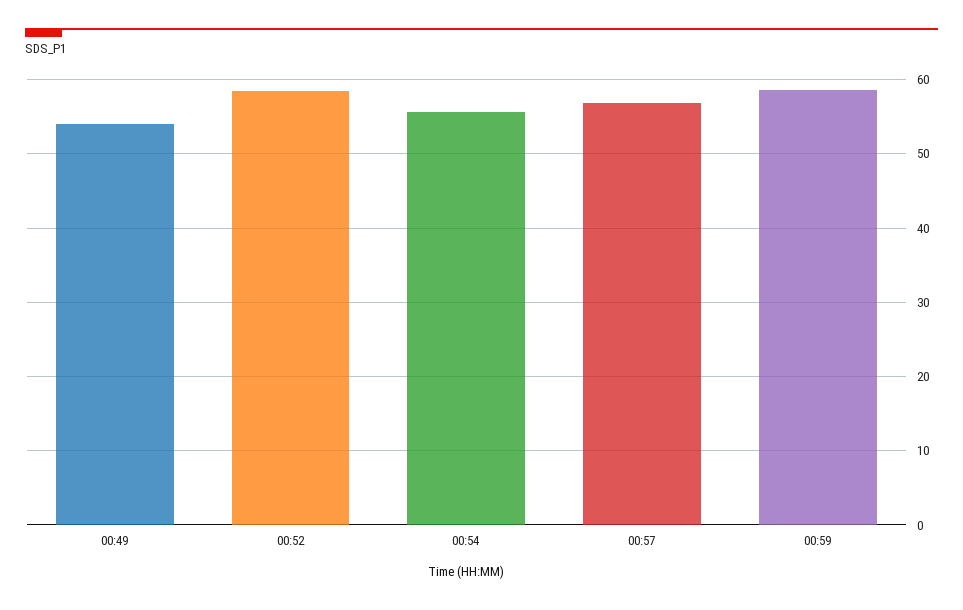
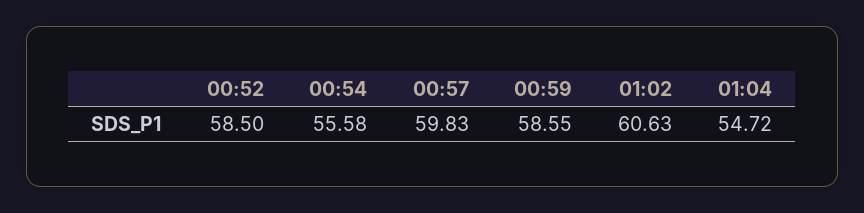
00:49: 54 -> none
00:57: 57 -> 59.83
01:02: none -> 60.63
01:04: none -> 54.72

